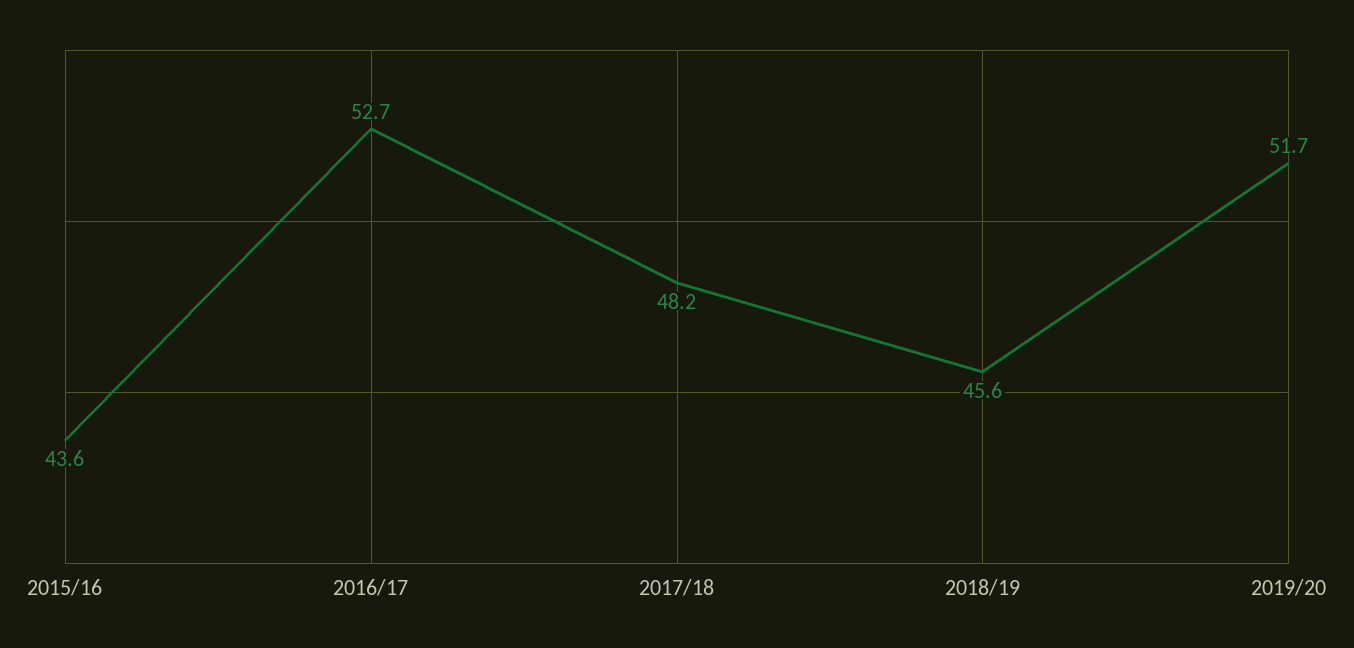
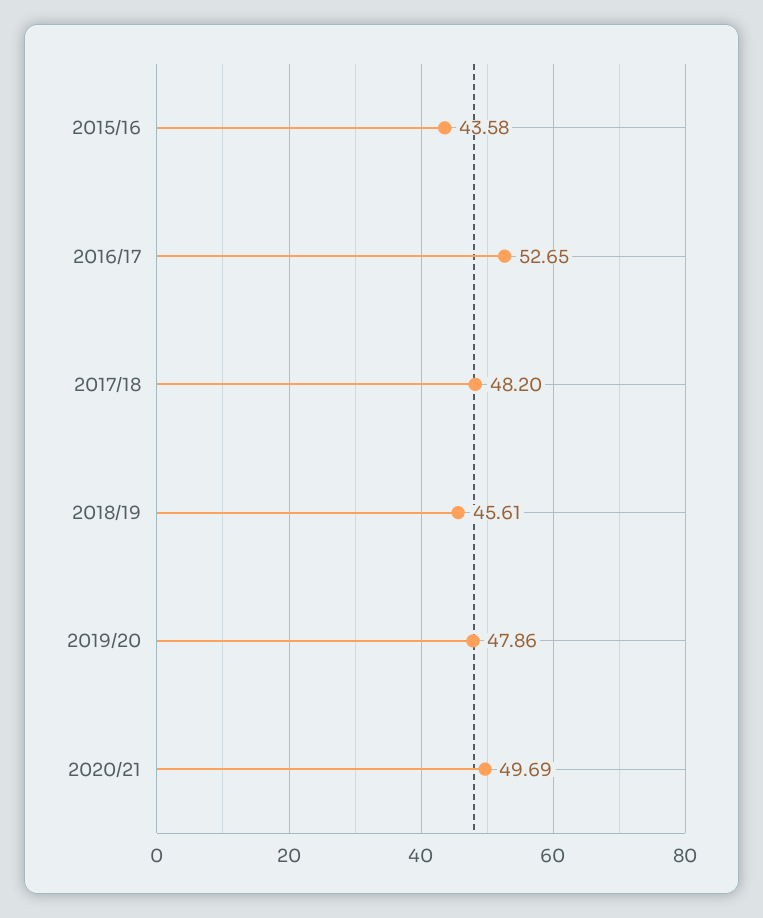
2019/20: 51.7 -> 47.86
2020/21: none -> 49.69

